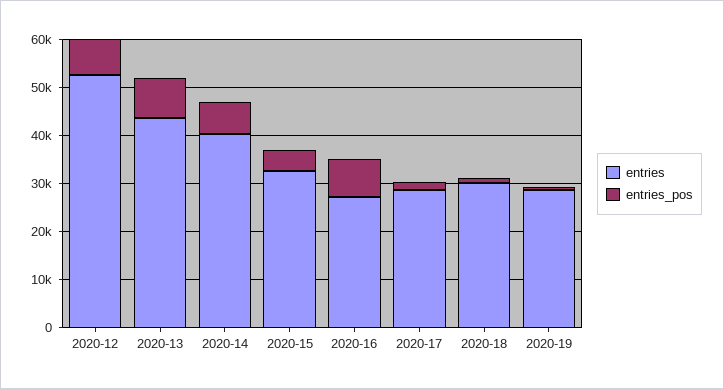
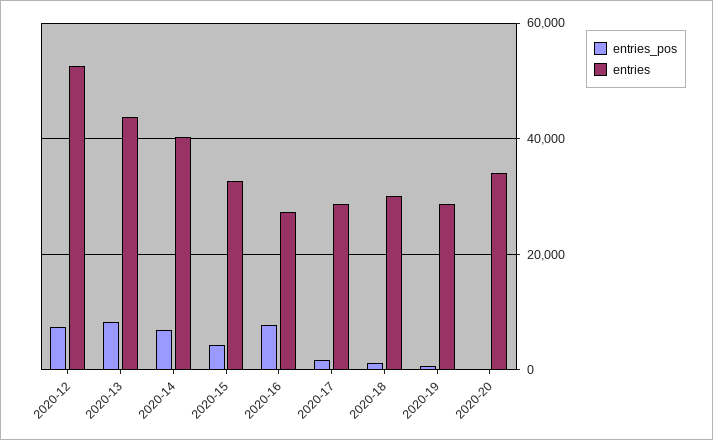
entries_pos, 2020-20: none -> 0
entries, 2020-20: none -> 34000

